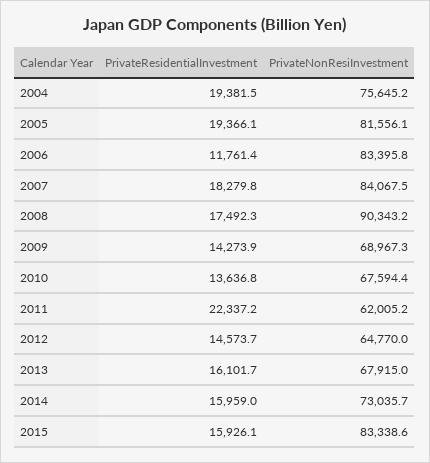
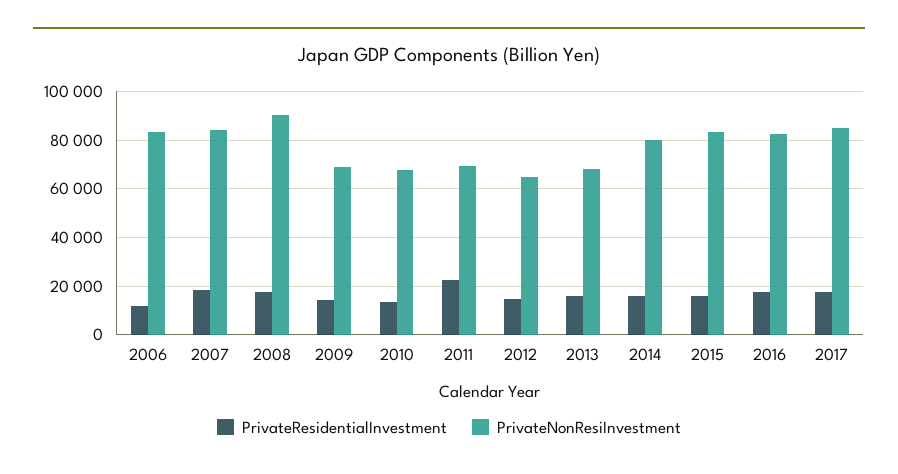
PrivateResidentialInvestment, 2004: 19381.5 -> none
PrivateNonResiInvestment, 2004: 75645.2 -> none
PrivateResidentialInvestment, 2005: 19366.1 -> none
PrivateNonResiInvestment, 2005: 81556.1 -> none
PrivateNonResiInvestment, 2011: 62005.2 -> 70000
PrivateNonResiInvestment, 2014: 73035.7 -> 80000
PrivateResidentialInvestment, 2016: none -> 17500
PrivateNonResiInvestment, 2016: none -> 82500
PrivateResidentialInvestment, 2017: none -> 17500
PrivateNonResiInvestment, 2017: none -> 85000

